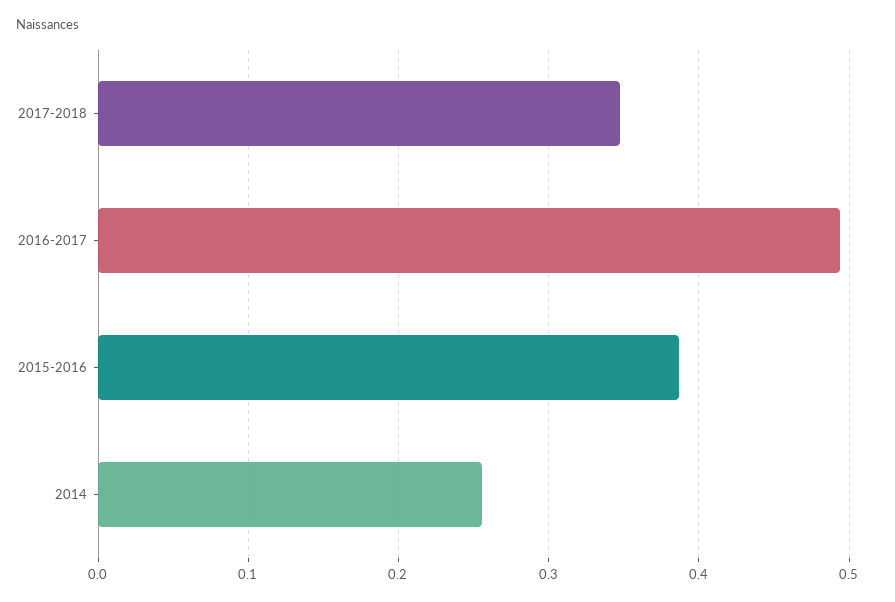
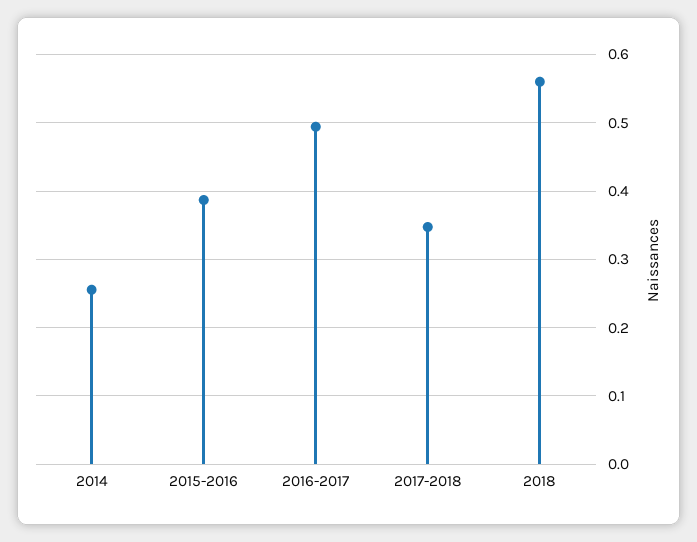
2018: none -> 0.56

